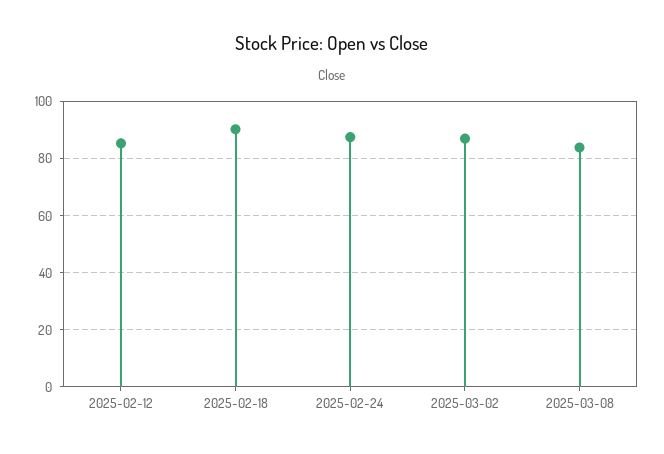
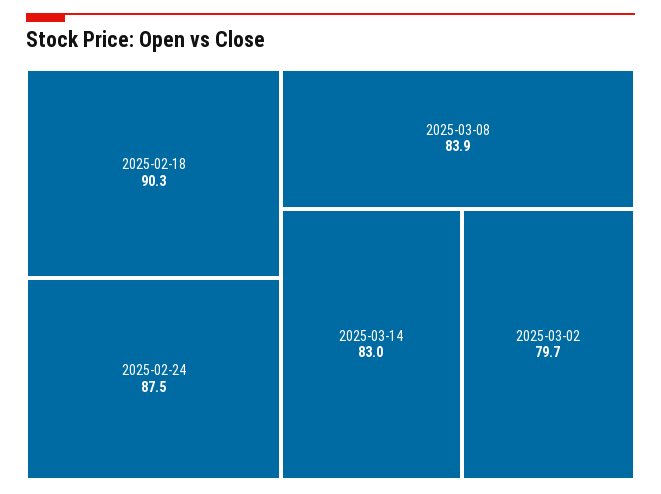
2025-02-12: 85 -> none
2025-03-02: 87.5 -> 79.7
2025-03-14: none -> 83

